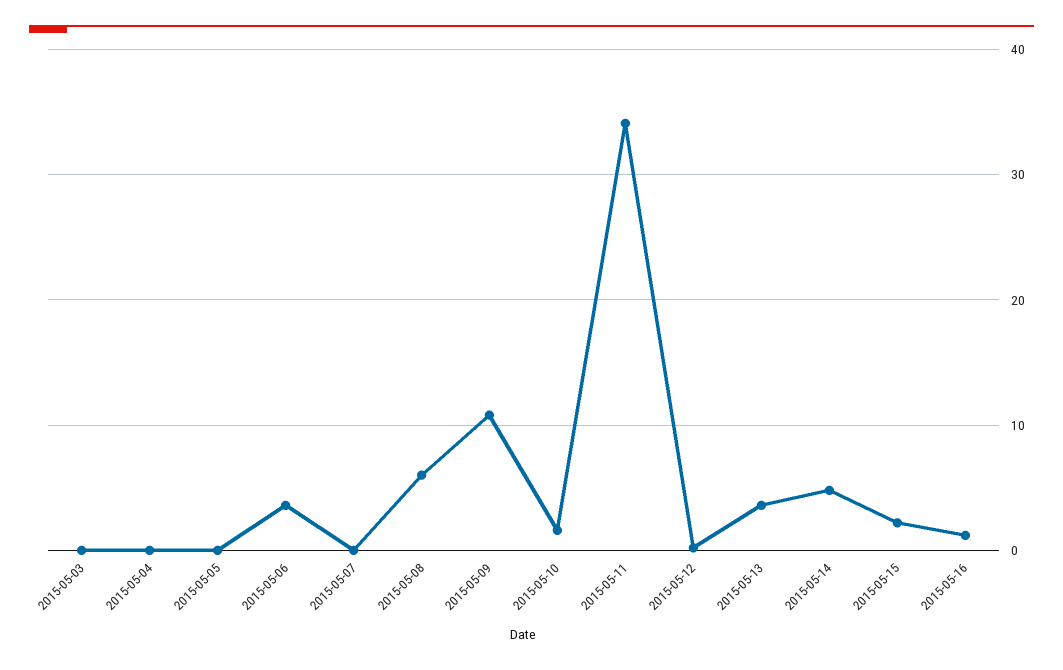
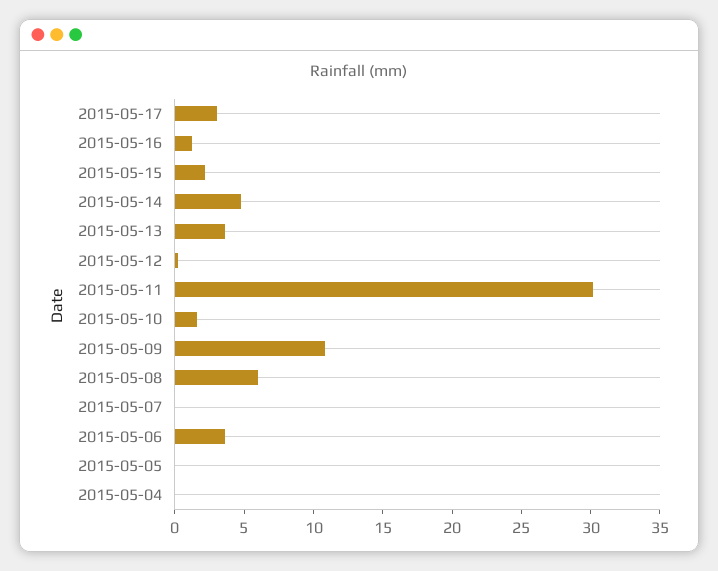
2015-05-03: 0 -> none
2015-05-11: 34 -> 30
2015-05-17: none -> 3

